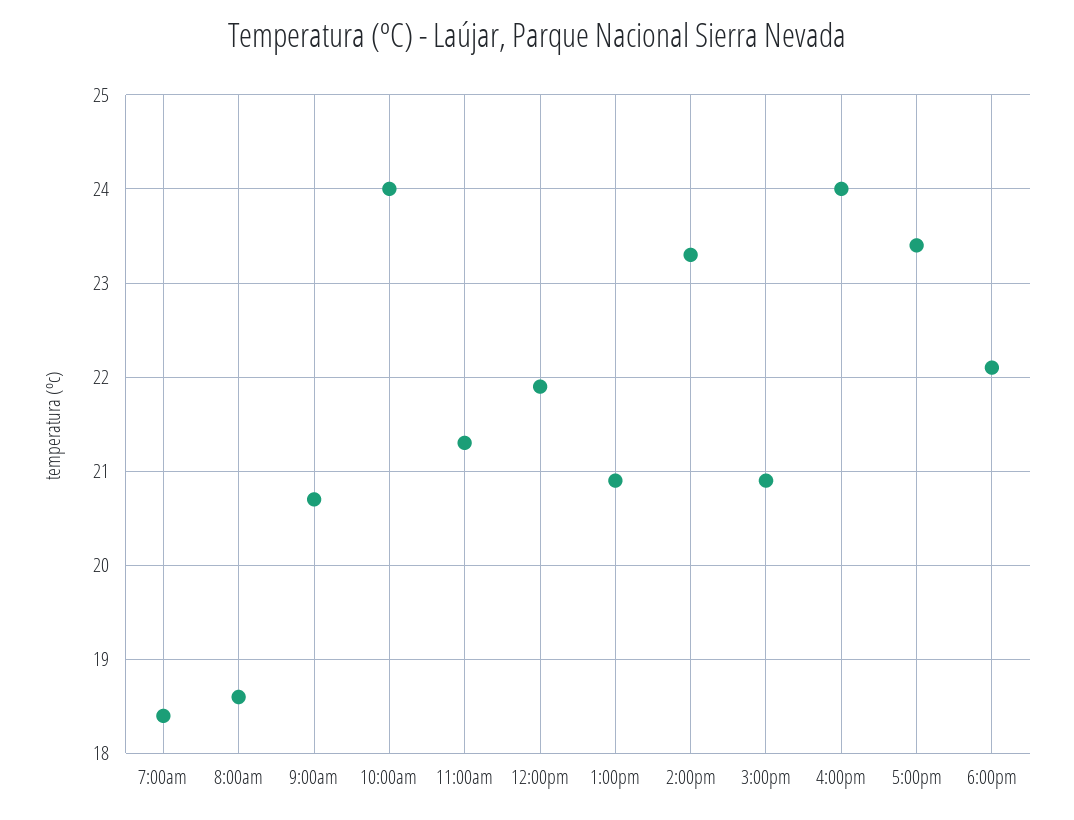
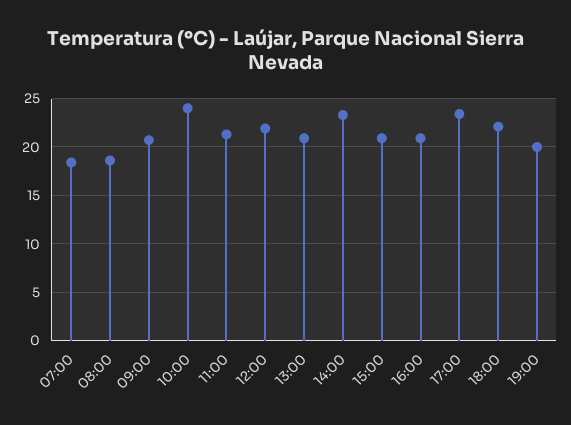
4:00pm: 24 -> 21
19:00: none -> 20

